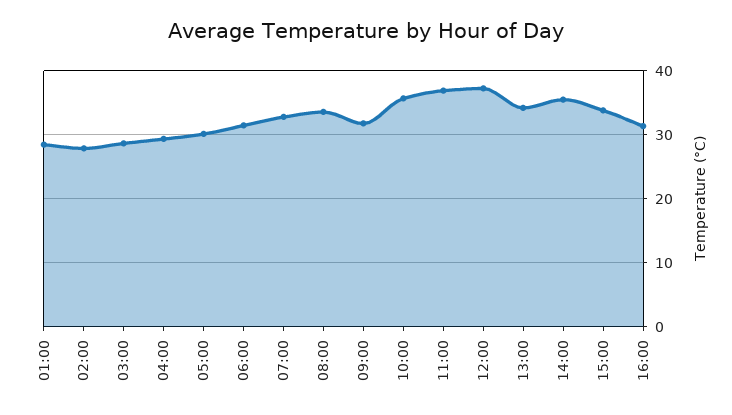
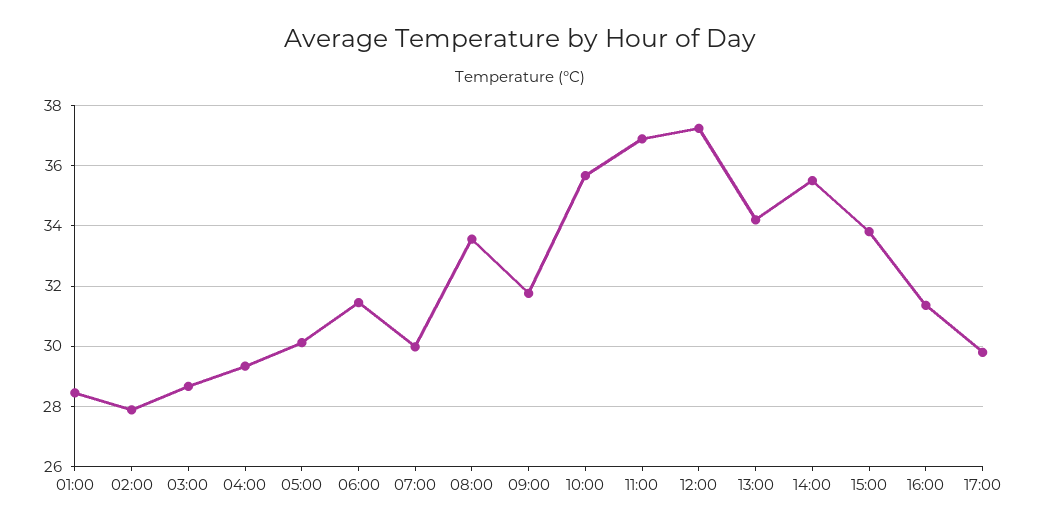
07:00: 33 -> 30
17:00: none -> 29.8

